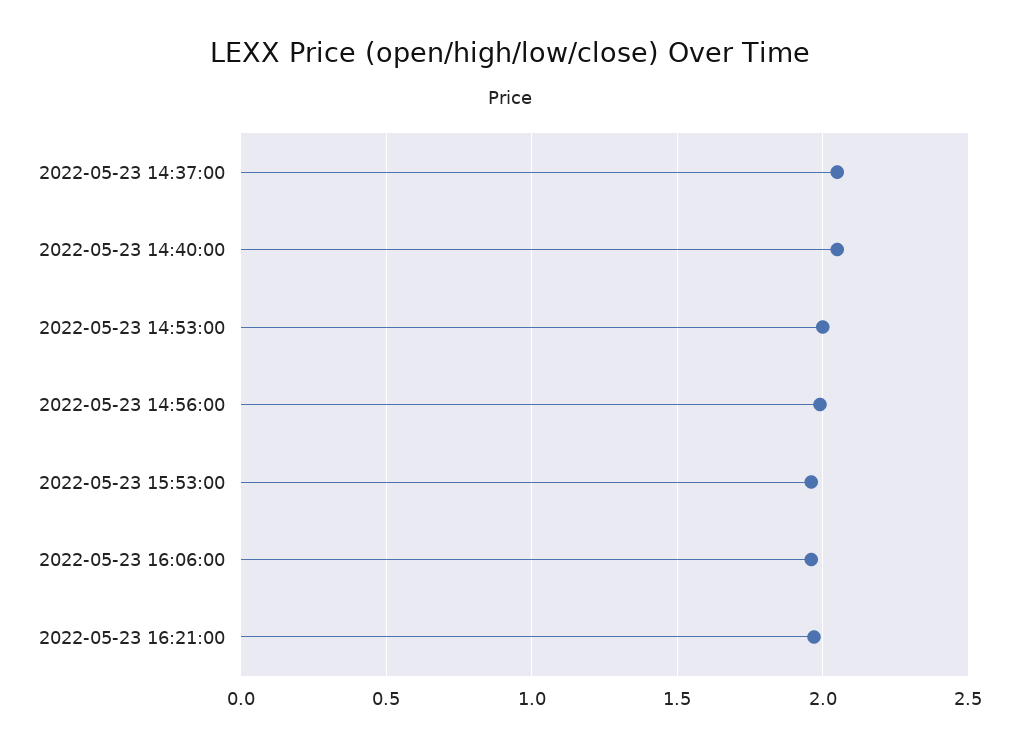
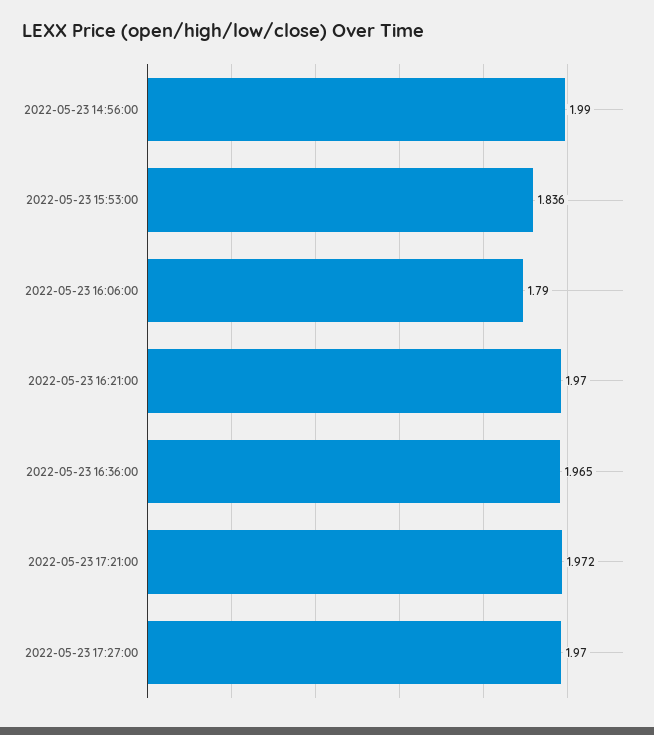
2022-05-23 14:37:00: 2.05 -> none
2022-05-23 14:40:00: 2.05 -> none
2022-05-23 14:53:00: 2 -> none
2022-05-23 15:53:00: 1.95 -> 1.836
2022-05-23 16:06:00: 1.95 -> 1.79
2022-05-23 16:36:00: none -> 1.965
2022-05-23 17:21:00: none -> 1.972
2022-05-23 17:27:00: none -> 1.97

